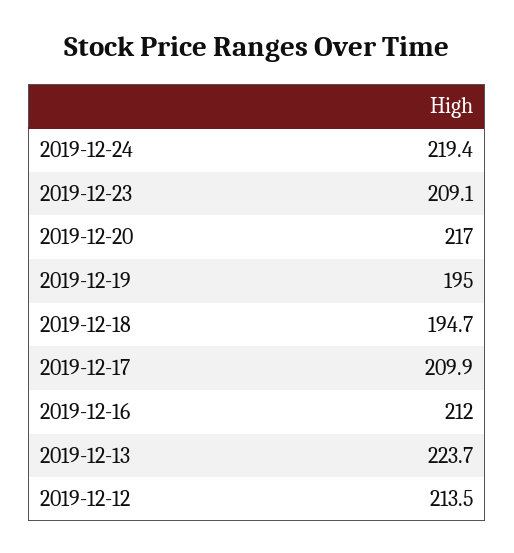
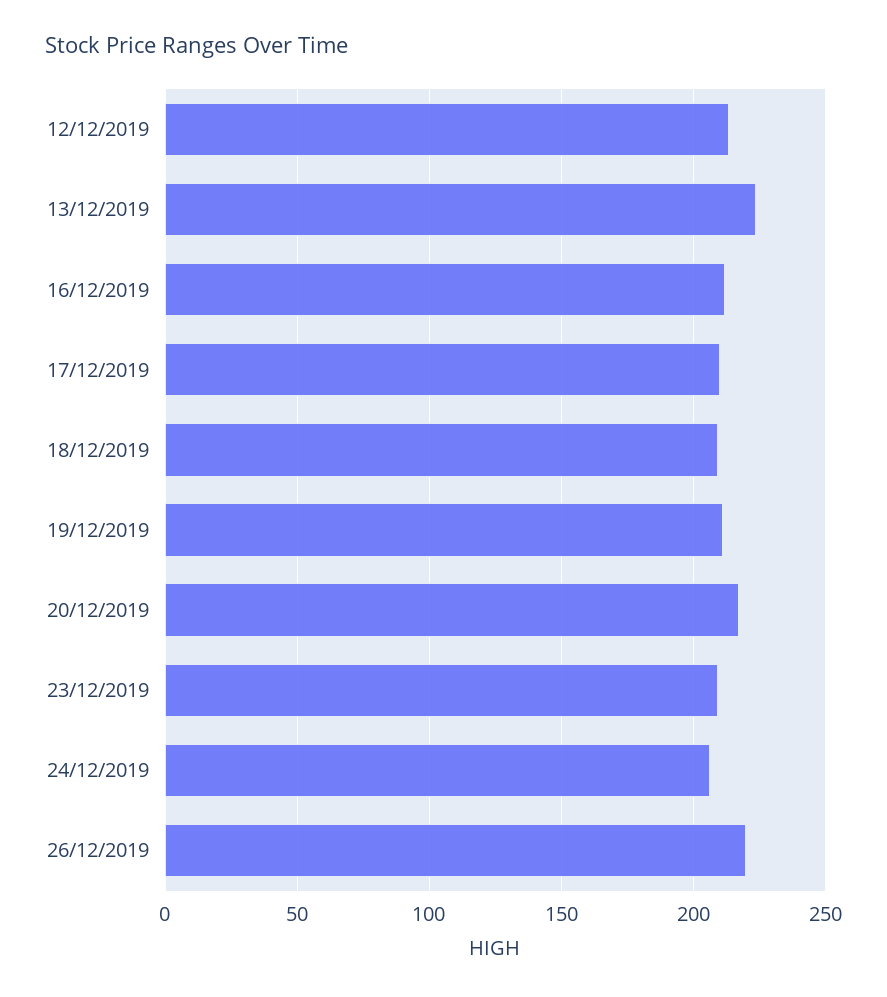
2019-12-24: 219.4 -> 205
2019-12-19: 195 -> 210
2019-12-18: 194.7 -> 210
26/12/2019: none -> 220

